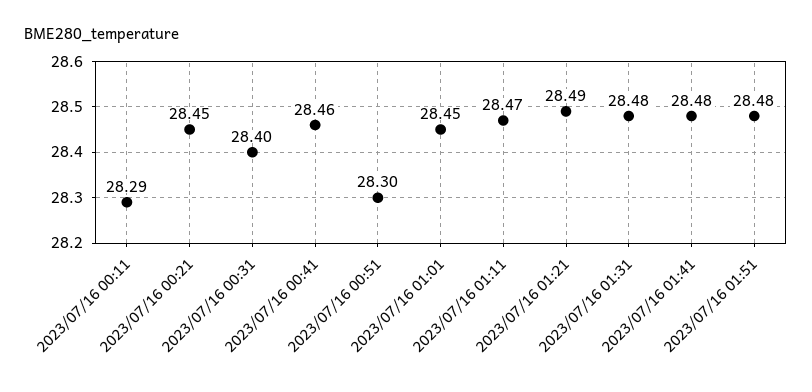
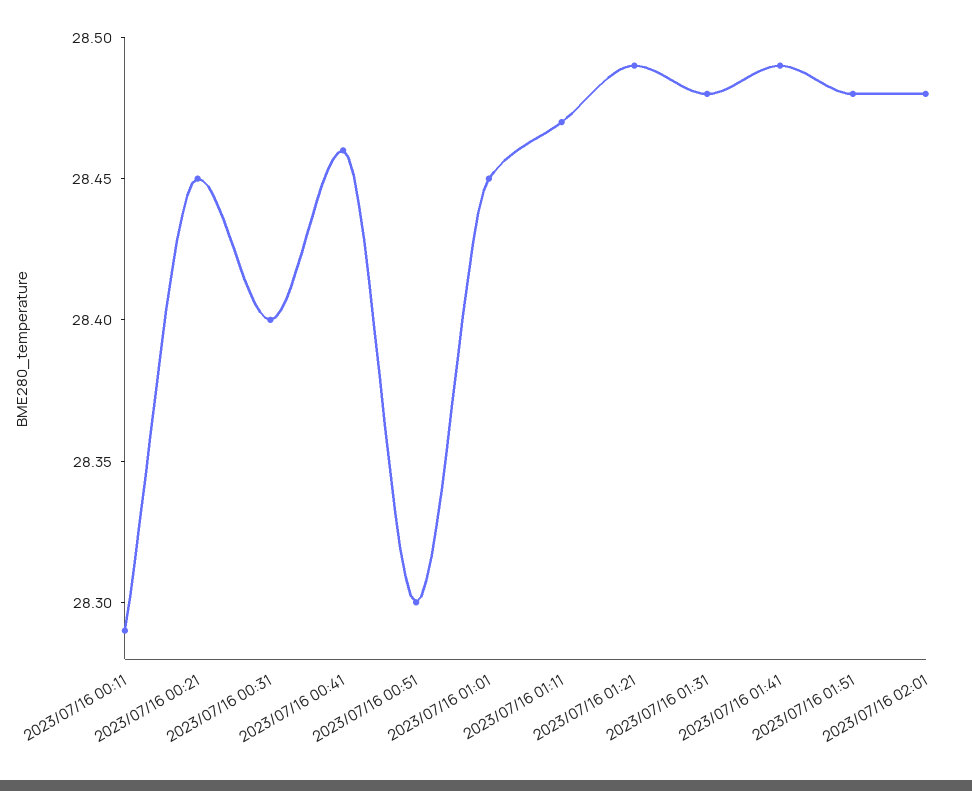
2023/07/16 01:41: 28.48 -> 28.49
2023/07/16 02:01: none -> 28.48

